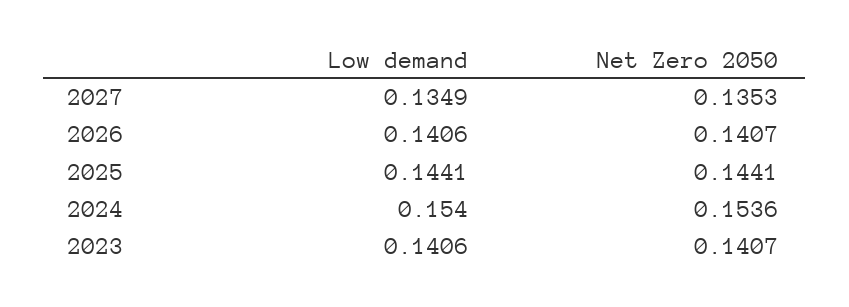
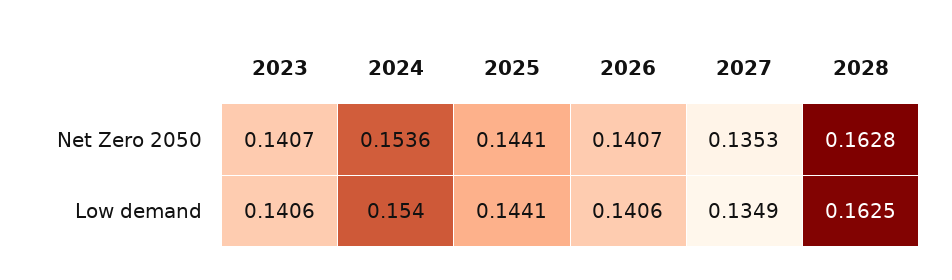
Net Zero 2050, 2028: none -> 0.1628
Low demand, 2028: none -> 0.1625

